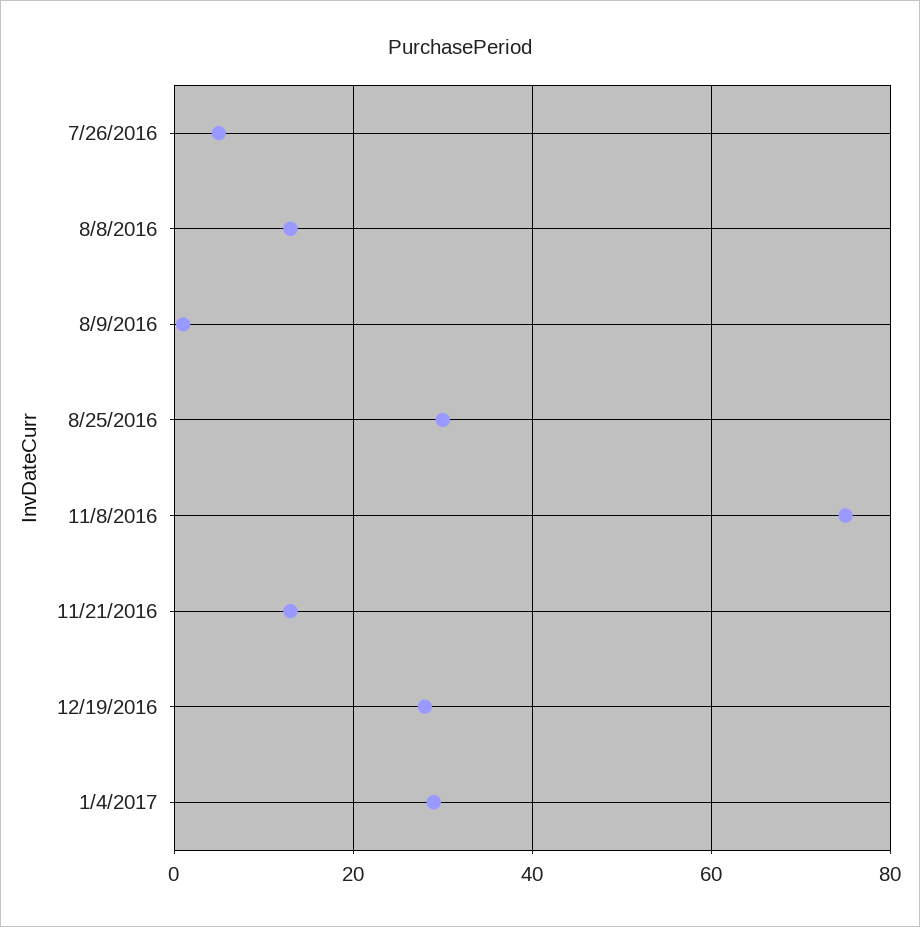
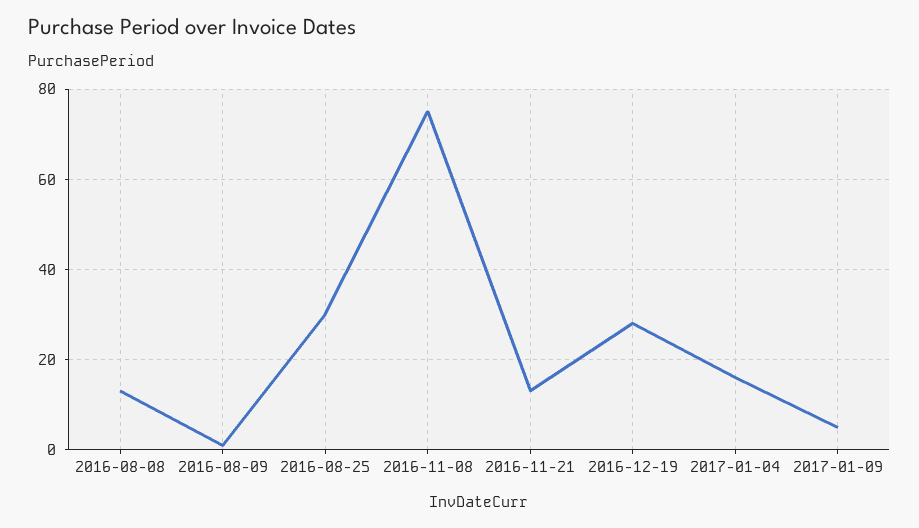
7/26/2016: 5 -> none
1/4/2017: 30 -> 15
2017-01-09: none -> 5

